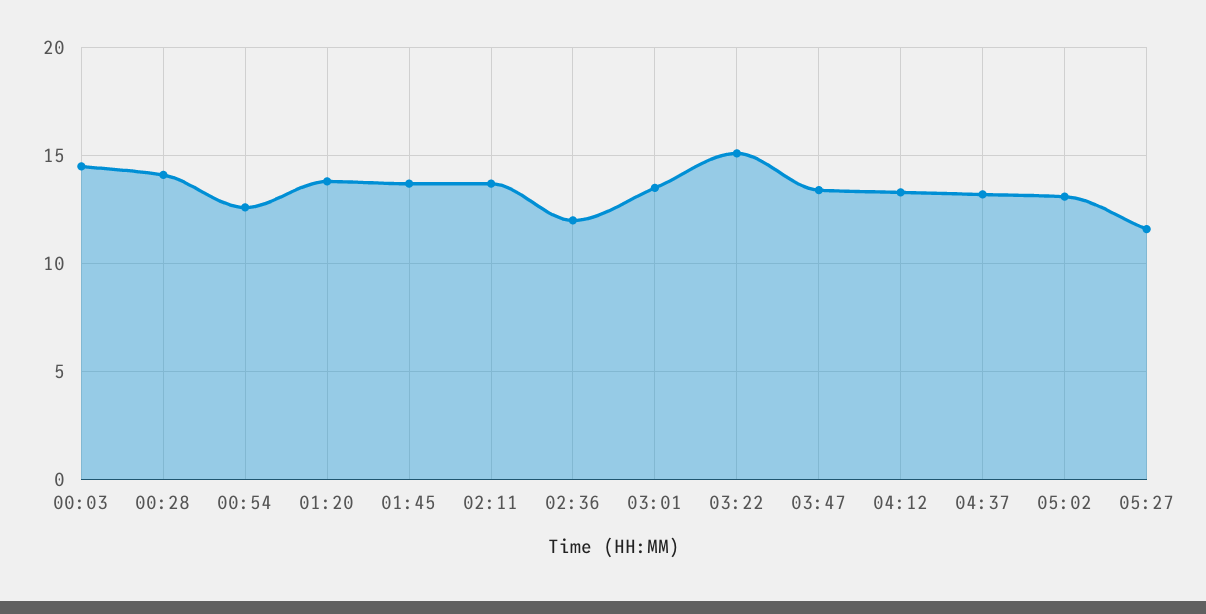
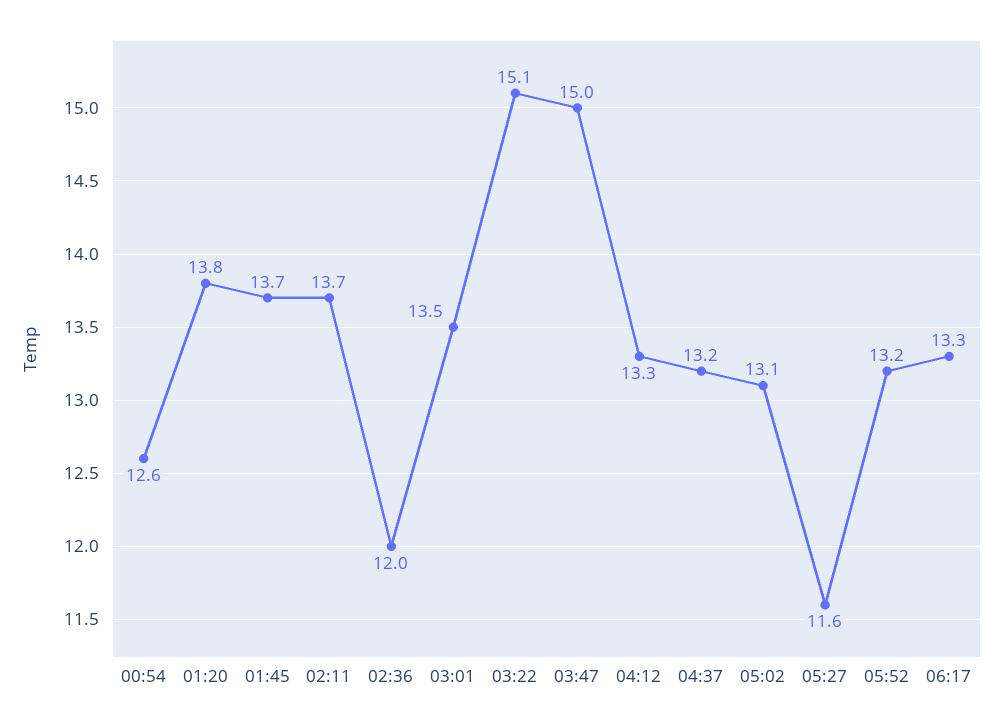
00:03: 14.5 -> none
00:28: 14 -> none
03:47: 13.5 -> 15
05:52: none -> 13.2
06:17: none -> 13.3

